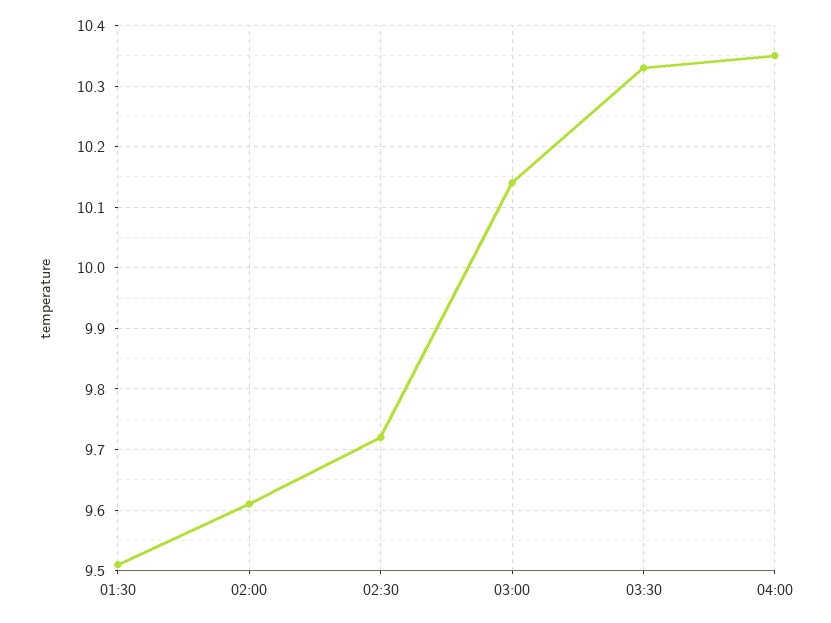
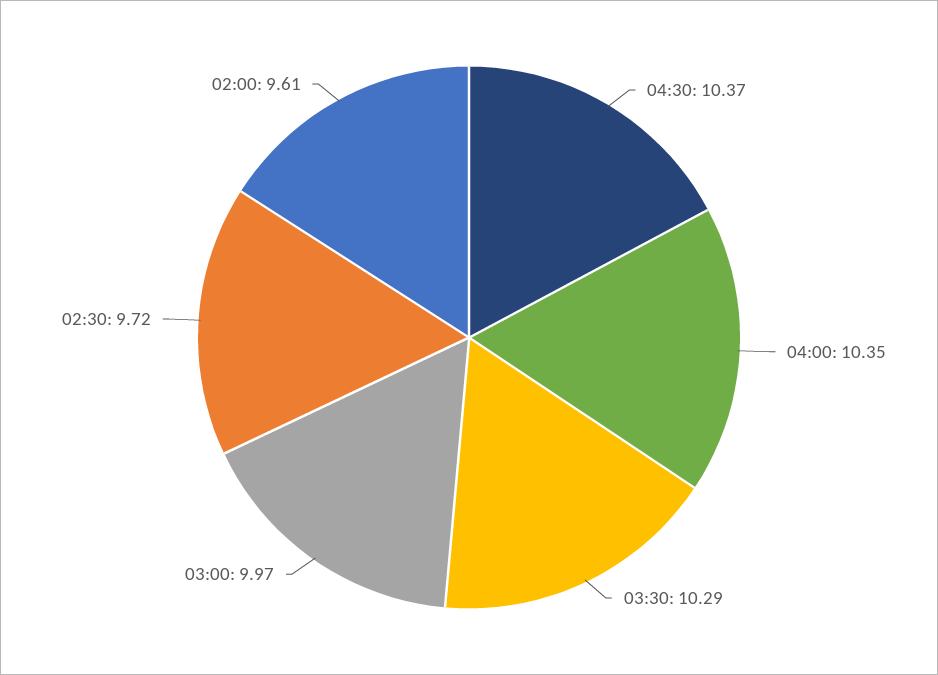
01:30: 9.51 -> none
03:00: 10.14 -> 9.97
03:30: 10.33 -> 10.29
04:30: none -> 10.37

